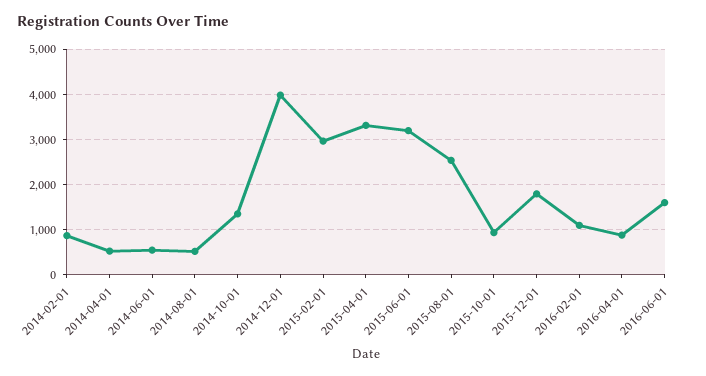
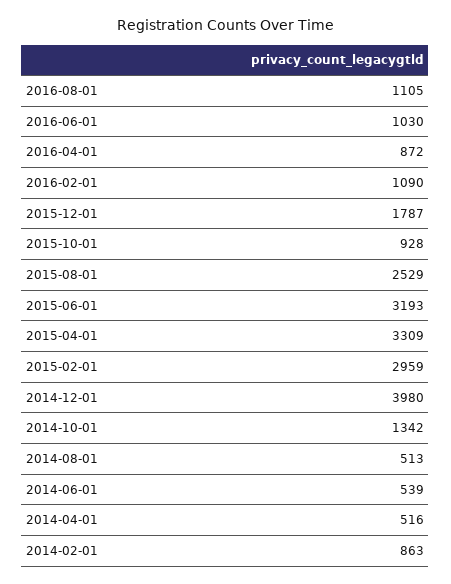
2016-06-01: 1600 -> 1030
2016-08-01: none -> 1105

